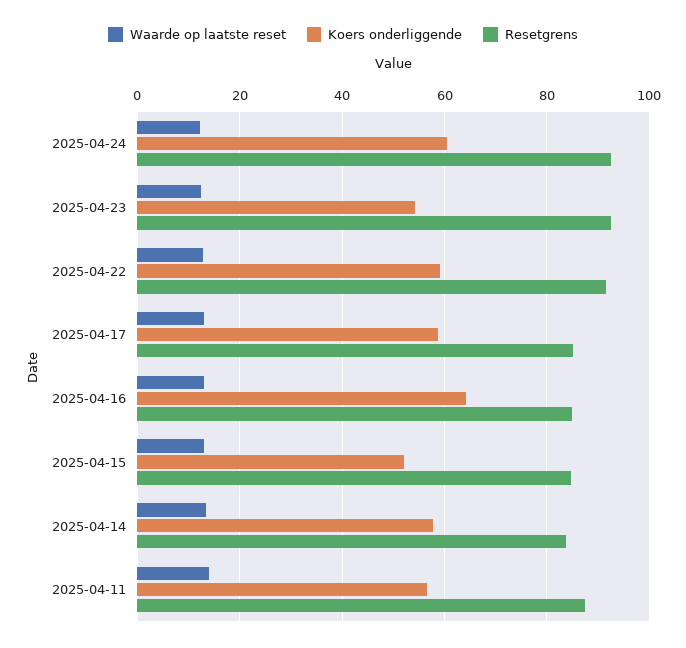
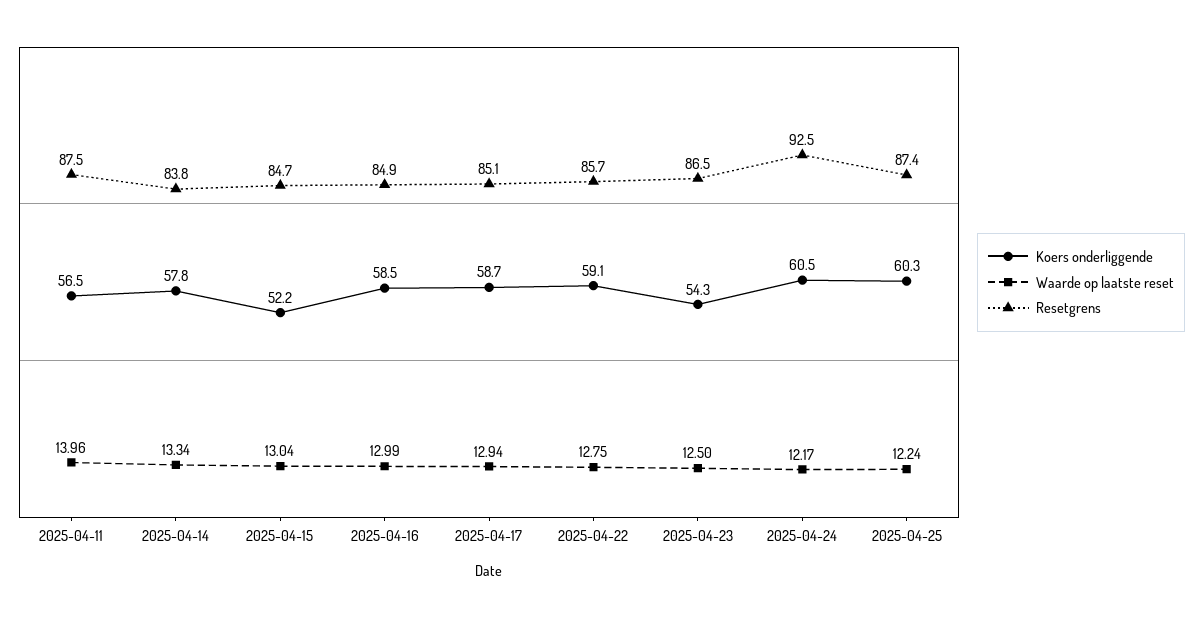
Resetgrens, 2025-04-23: 92 -> 86.5
Resetgrens, 2025-04-22: 92 -> 85.7
Koers onderliggende, 2025-04-16: 64 -> 58.5
Koers onderliggende, 2025-04-25: none -> 60.3
Waarde op laatste reset, 2025-04-25: none -> 12.24
Resetgrens, 2025-04-25: none -> 87.4

